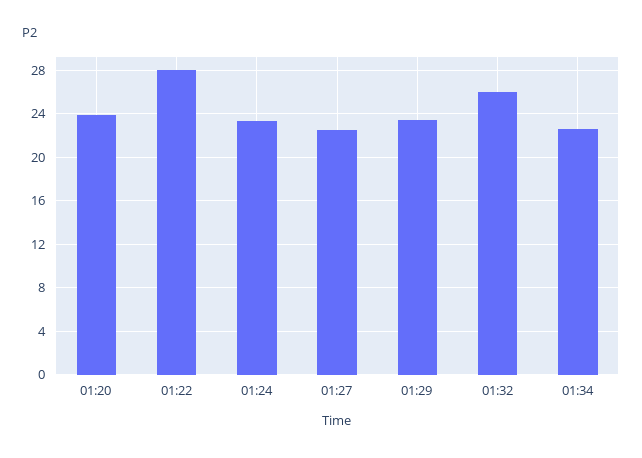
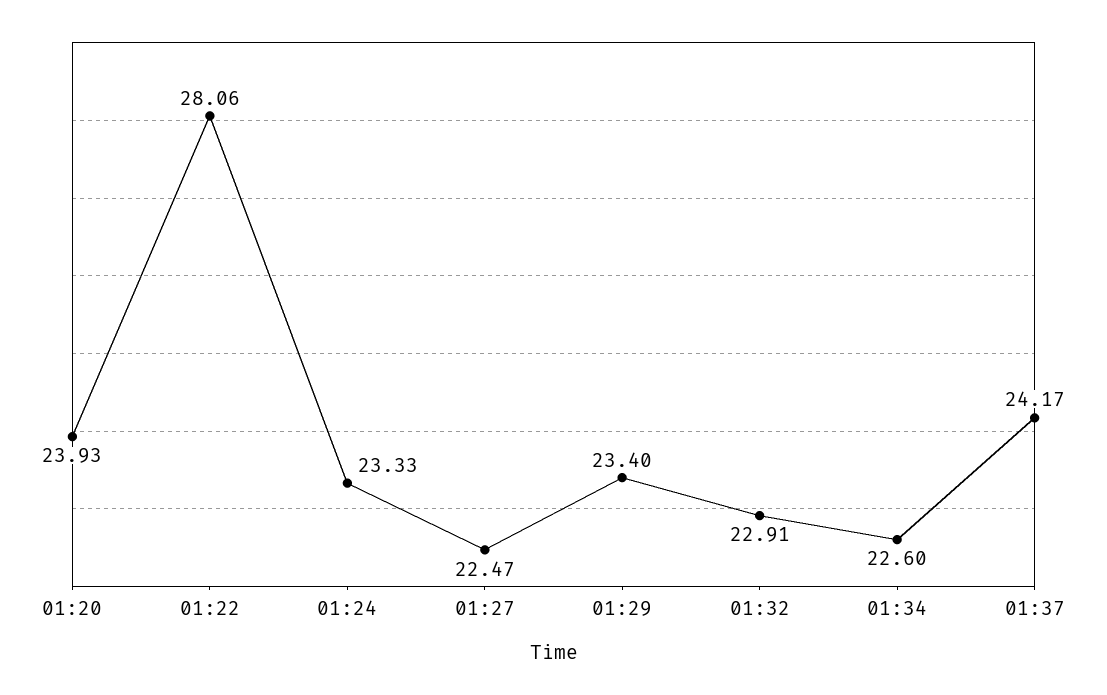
01:32: 26 -> 22.91
01:37: none -> 24.17

